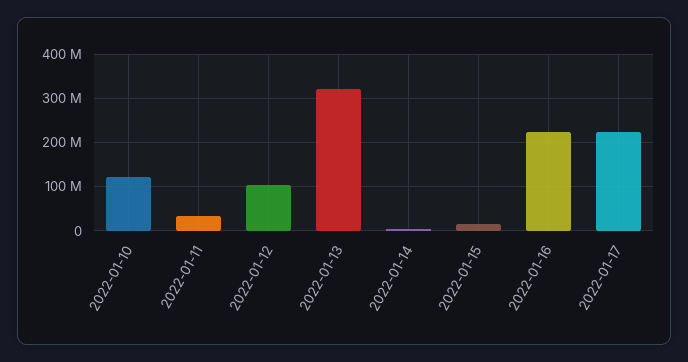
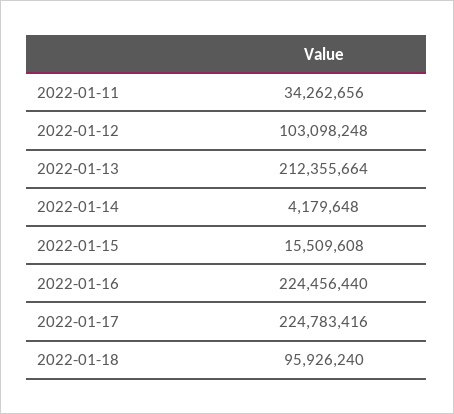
2022-01-10: 120000000 -> none
2022-01-13: 320000000 -> 212355664
2022-01-18: none -> 95926240

